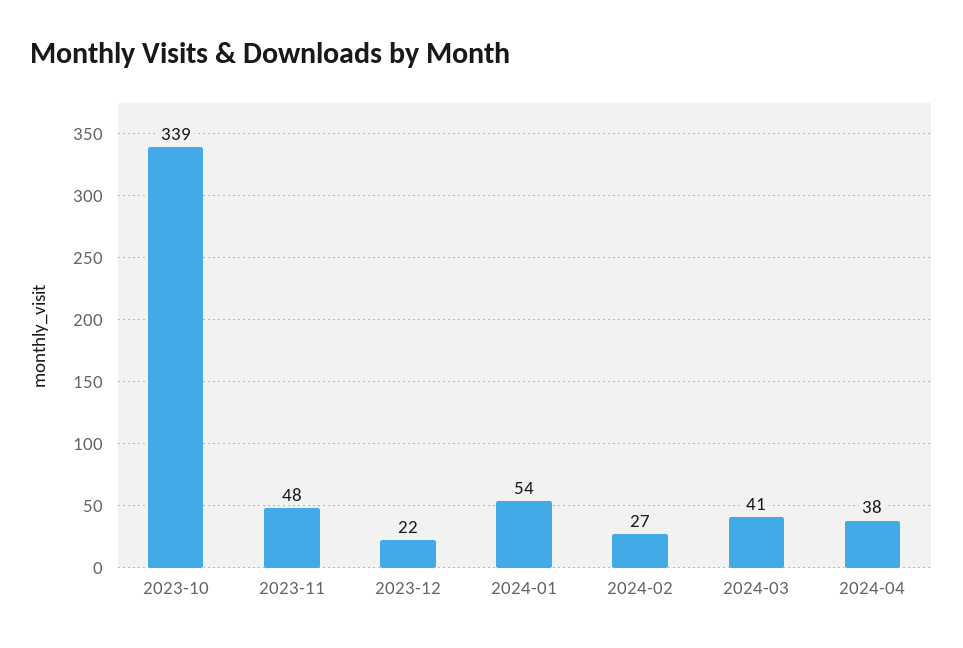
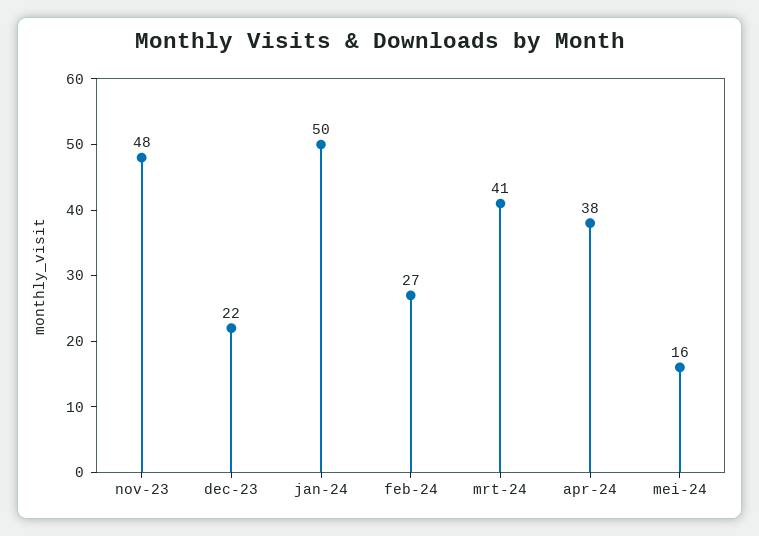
2023-10: 339 -> none
2024-01: 54 -> 50
mei-24: none -> 16

